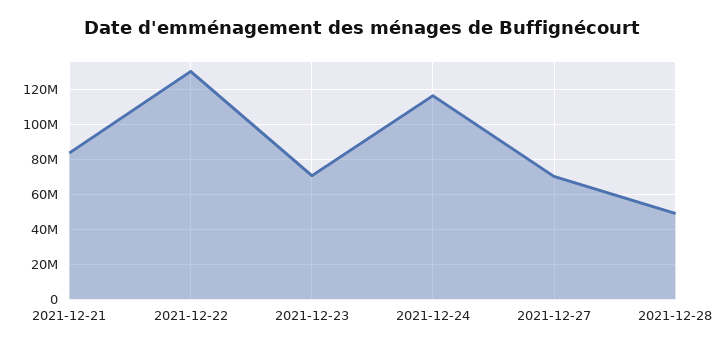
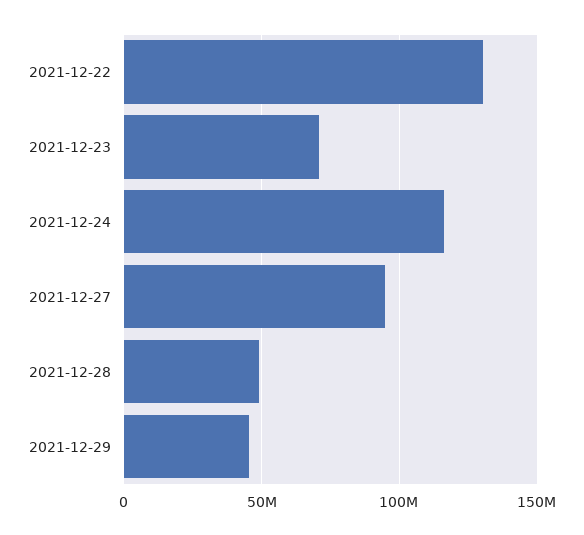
2021-12-21: 85000000 -> none
2021-12-27: 70000000 -> 95000000
2021-12-29: none -> 45000000

